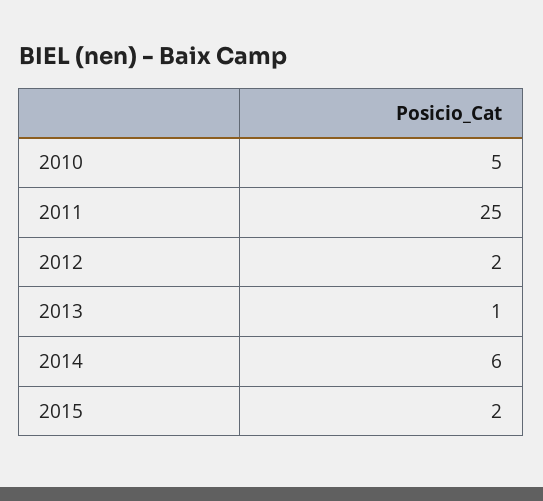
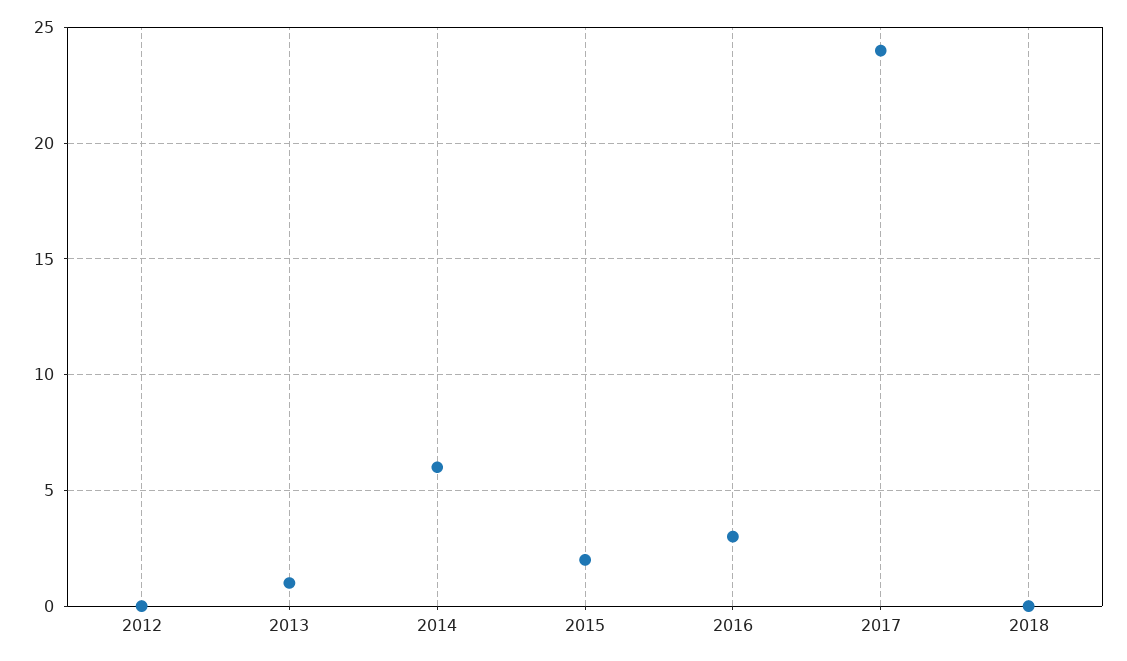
2010: 5 -> none
2011: 25 -> none
2012: 2 -> 0
2016: none -> 3
2017: none -> 24
2018: none -> 0

